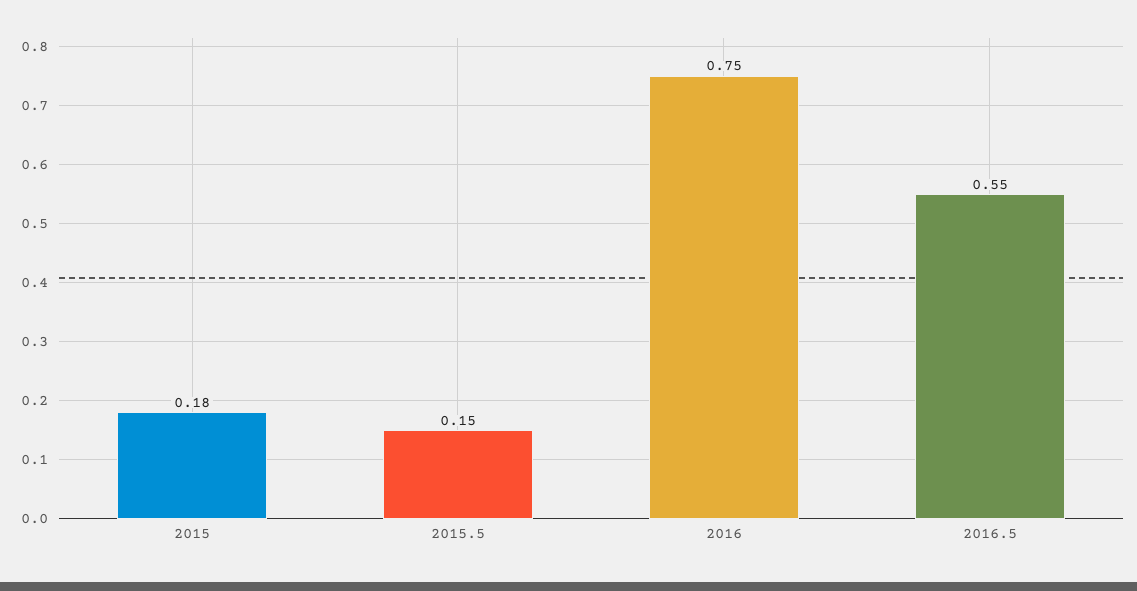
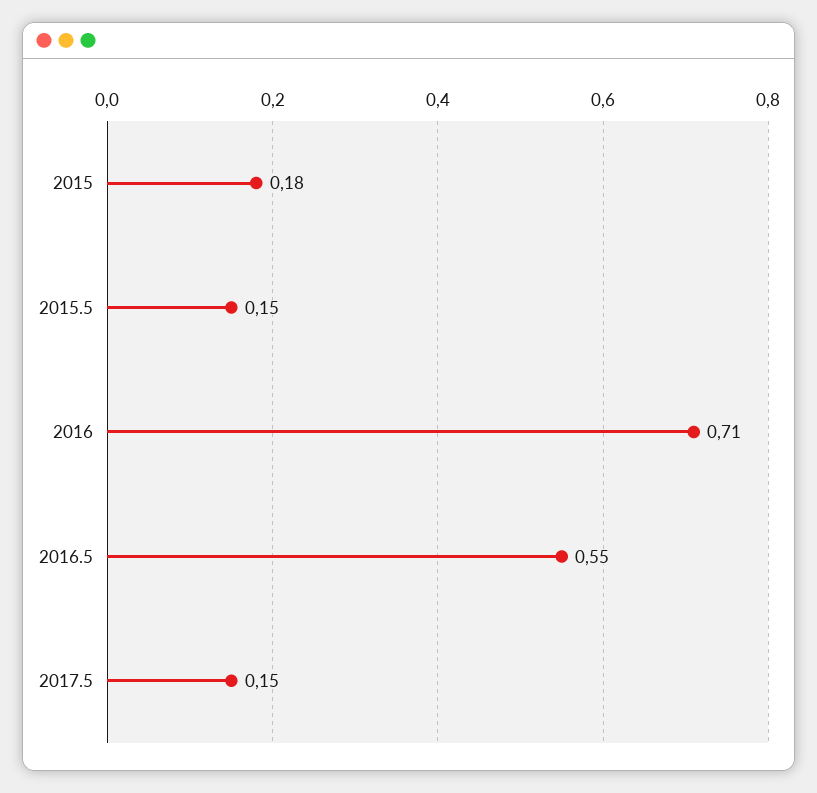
2016: 0.75 -> 0.71
2017.5: none -> 0.15

